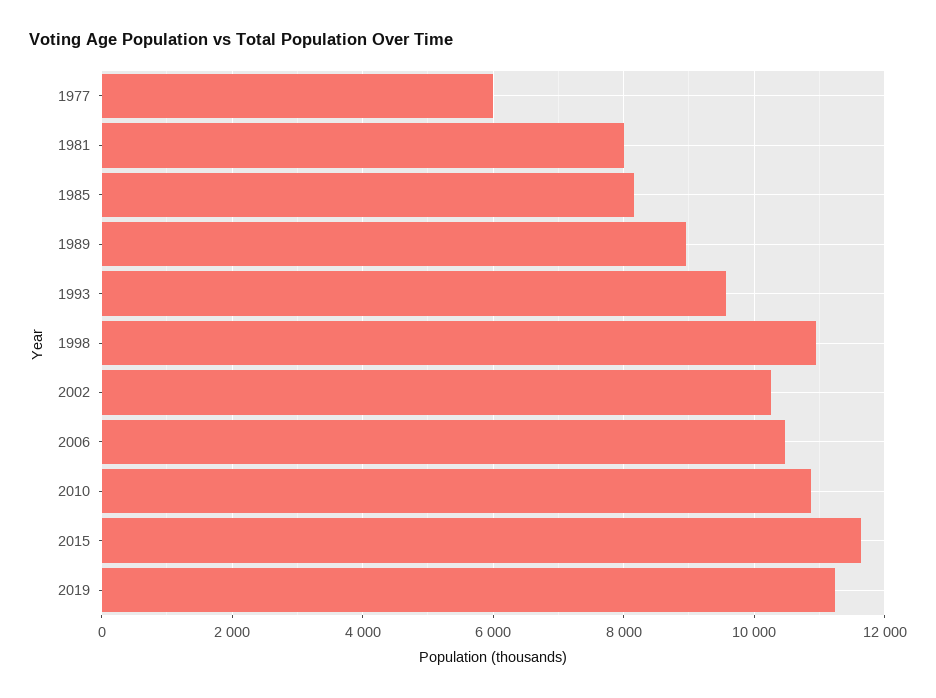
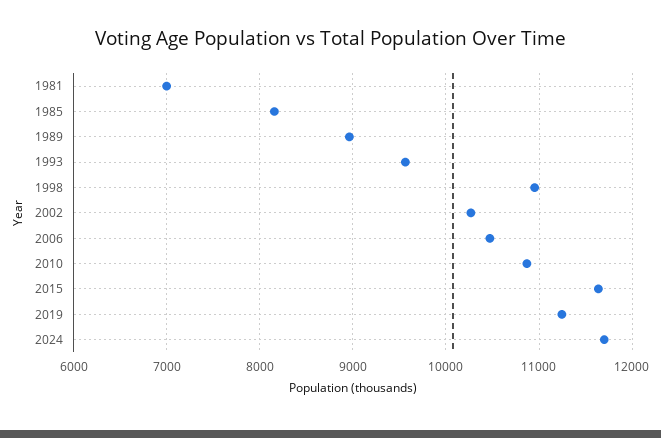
1977: 6000 -> none
1981: 8000 -> 7000
2024: none -> 11700

